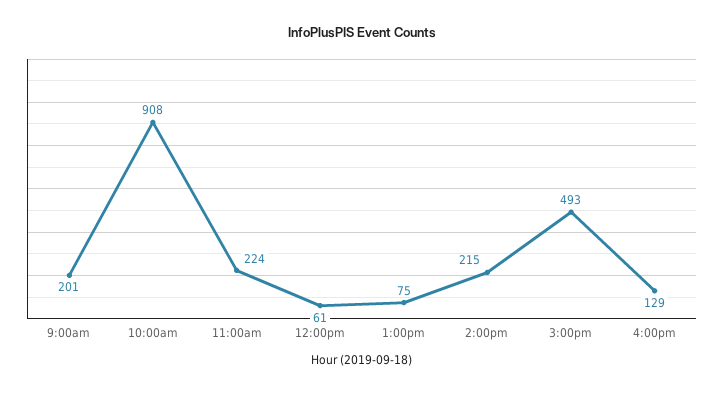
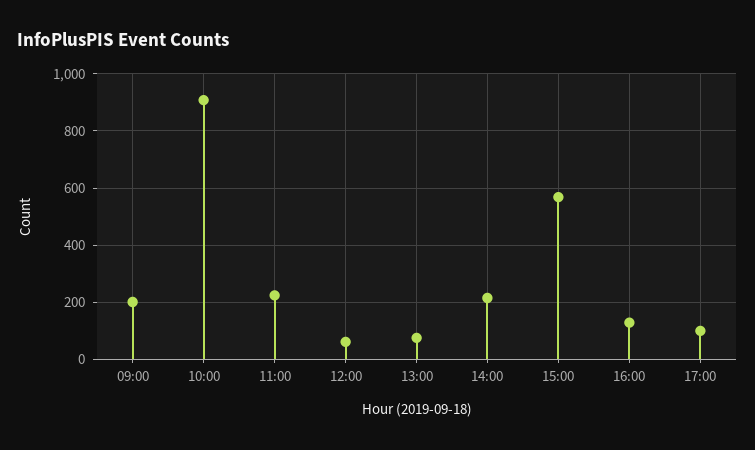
3:00pm: 493 -> 575
17:00: none -> 100

